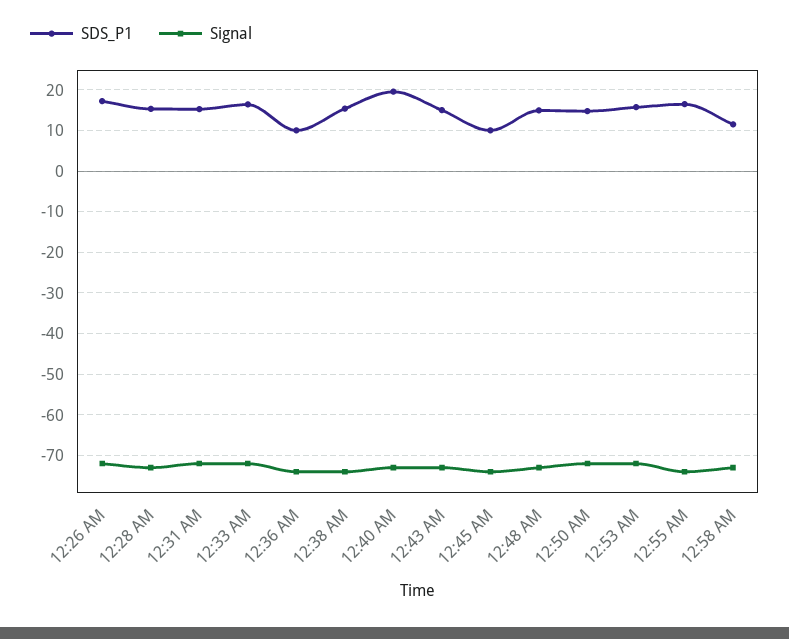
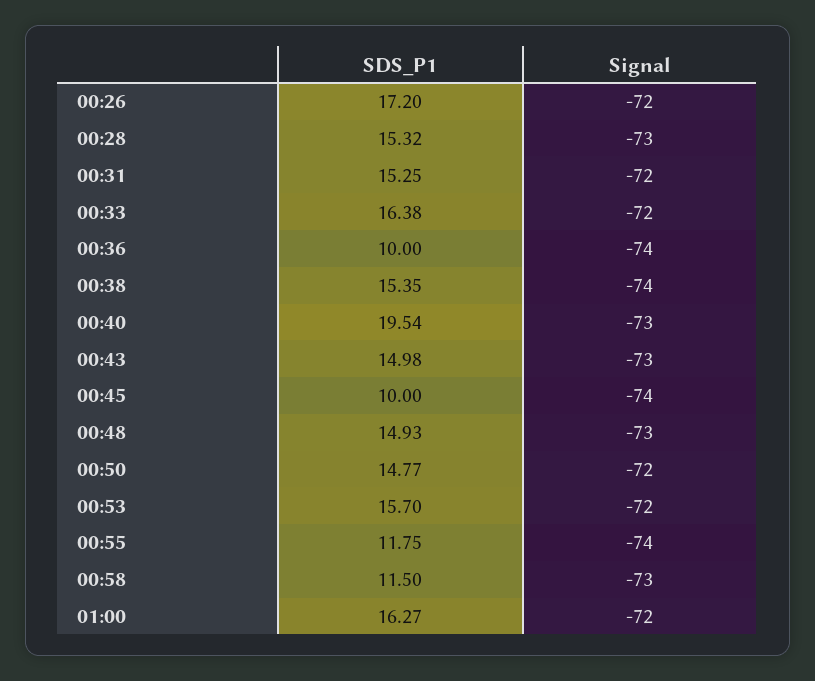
SDS_P1, 12:55 AM: 16 -> 11.75
SDS_P1, 01:00: none -> 16.27
Signal, 01:00: none -> -72

